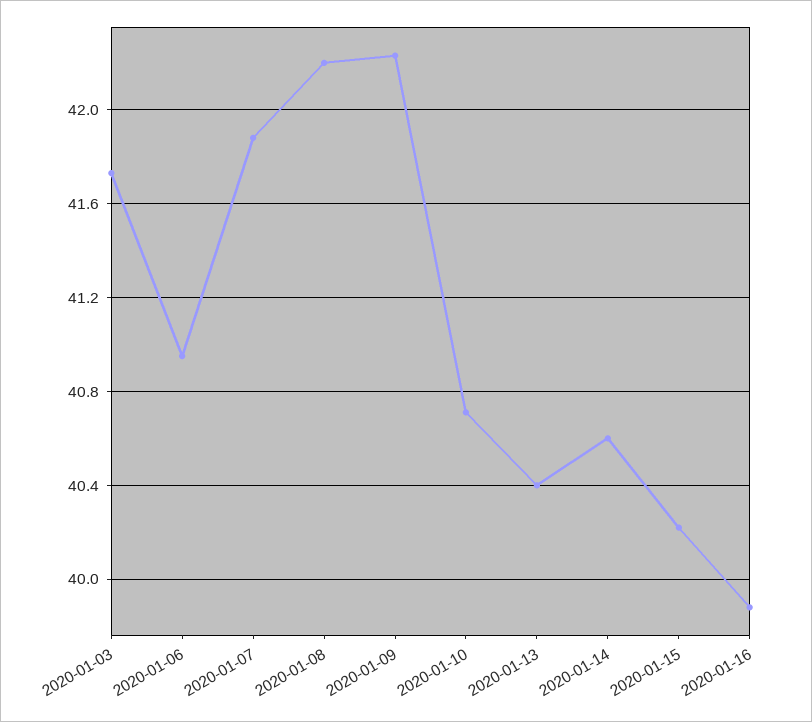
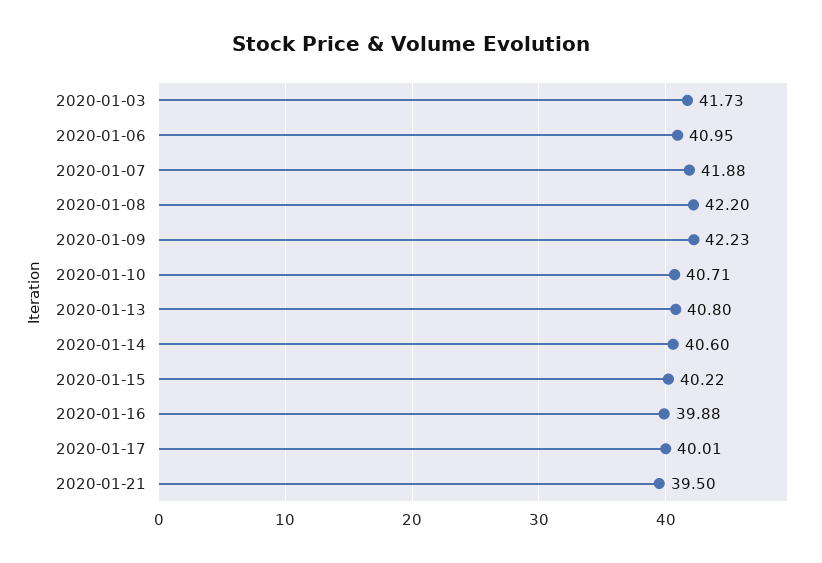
2020-01-13: 40.4 -> 40.8
2020-01-17: none -> 40.01
2020-01-21: none -> 39.5

